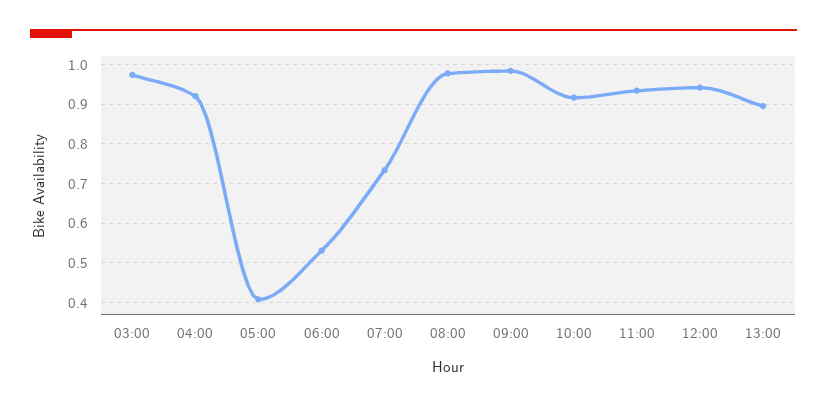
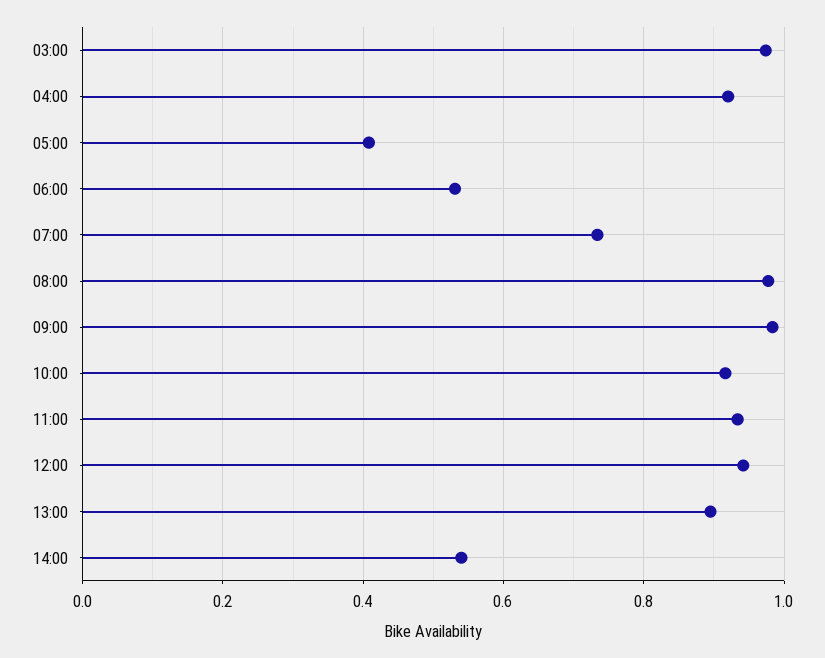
14:00: none -> 0.54

